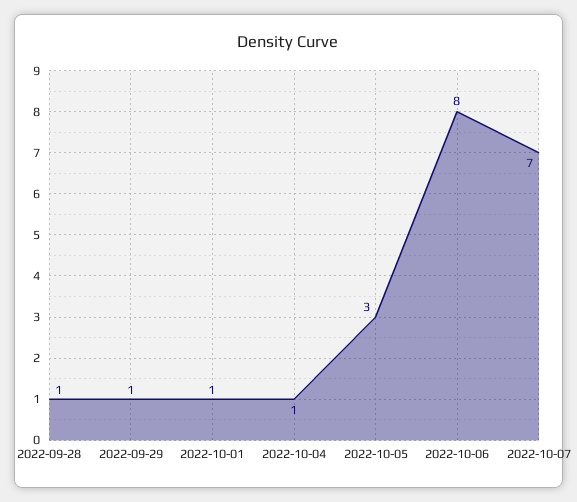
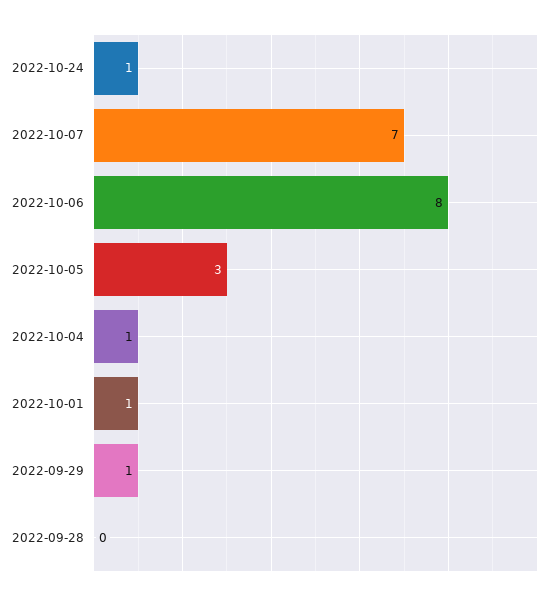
2022-09-28: 1 -> 0
2022-10-24: none -> 1

